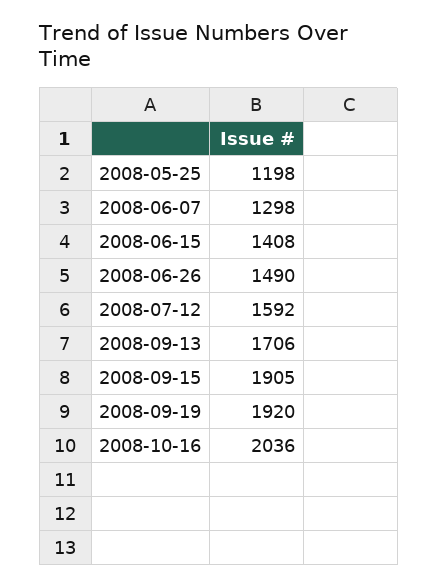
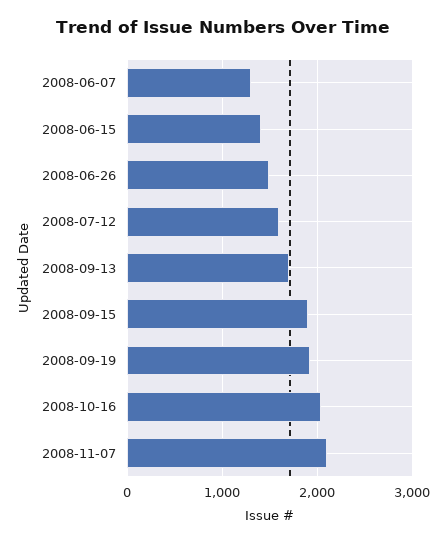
2008-05-25: 1198 -> none
2008-11-07: none -> 2100

